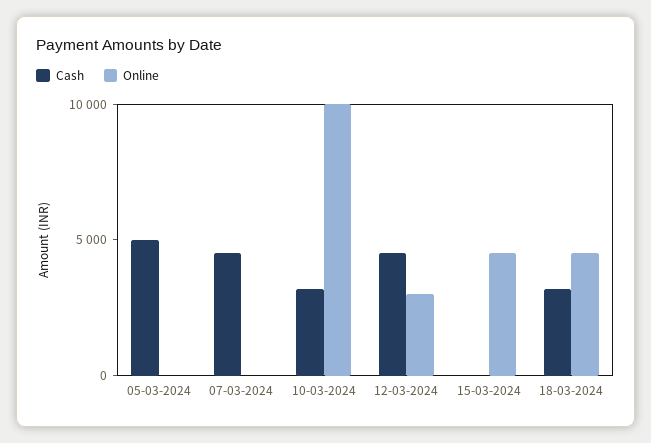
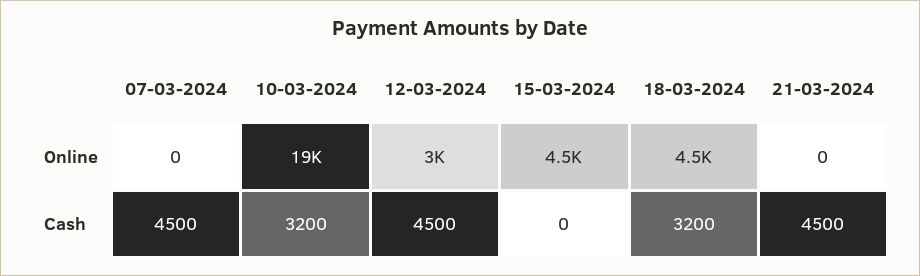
Cash, 05-03-2024: 5000 -> none
Online, 05-03-2024: 0 -> none
Online, 10-03-2024: 10000 -> 19000
Online, 21-03-2024: none -> 0
Cash, 21-03-2024: none -> 4500

